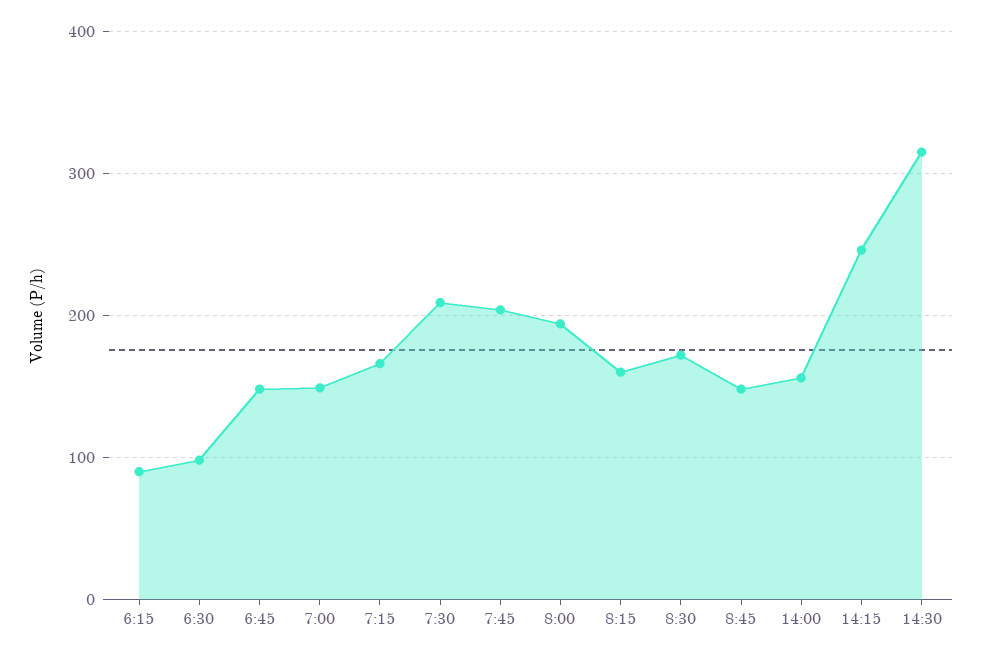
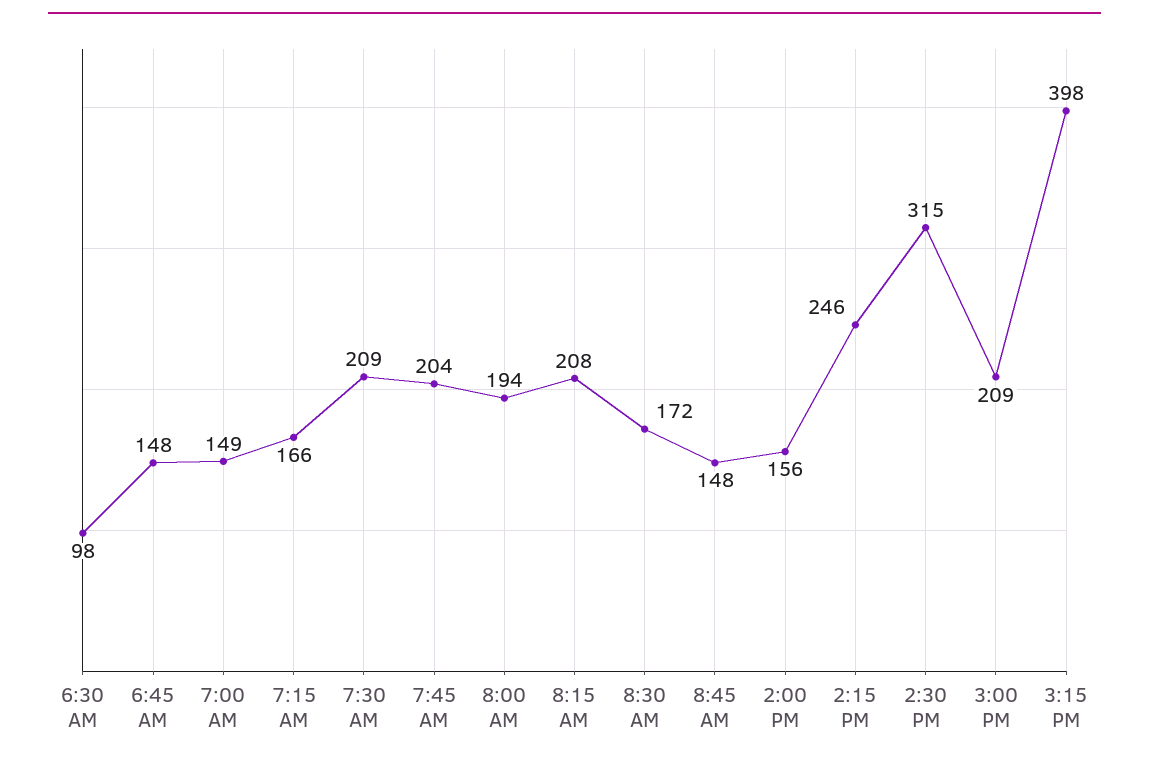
6:15: 90 -> none
8:15: 160 -> 208
3:00 PM: none -> 209
3:15 PM: none -> 398

